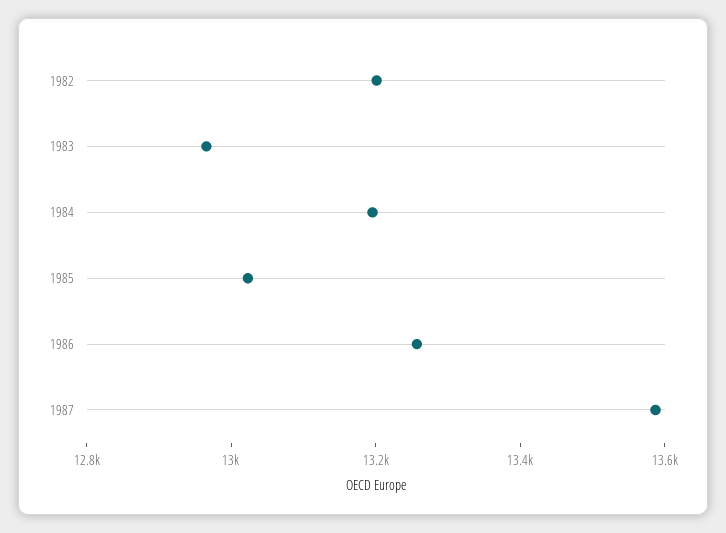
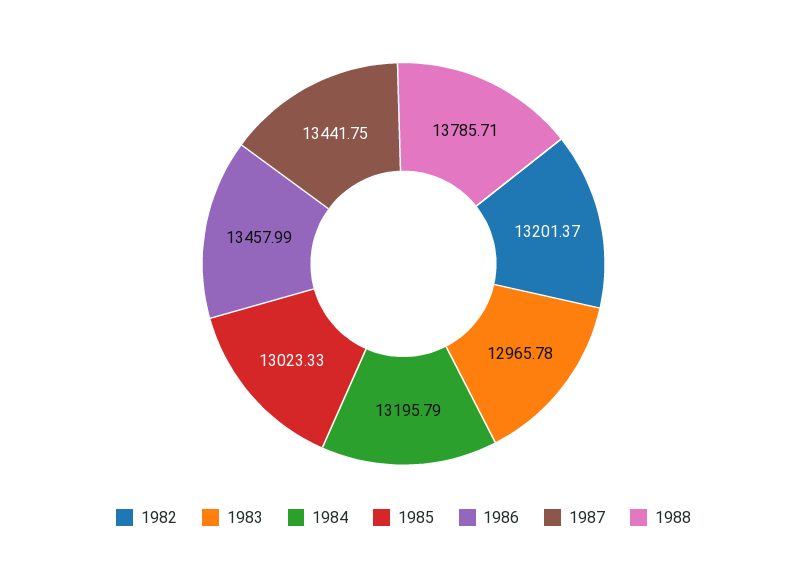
1986: 13250 -> 13457.99
1987: 13600 -> 13441.75
1988: none -> 13785.71

